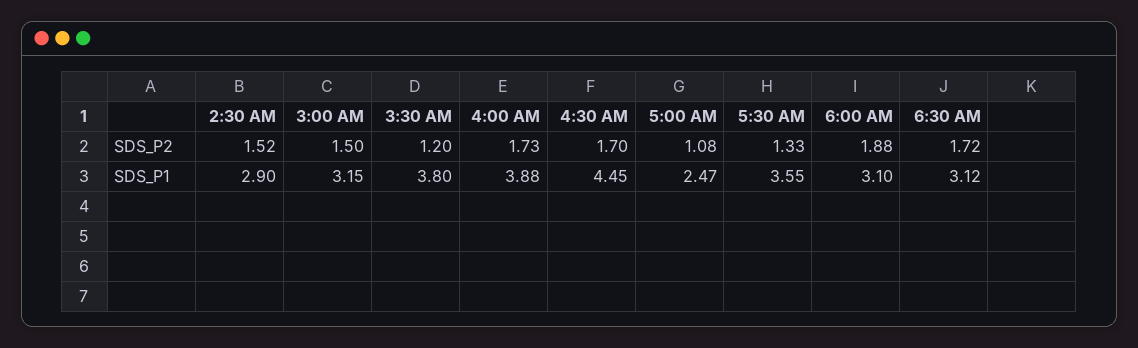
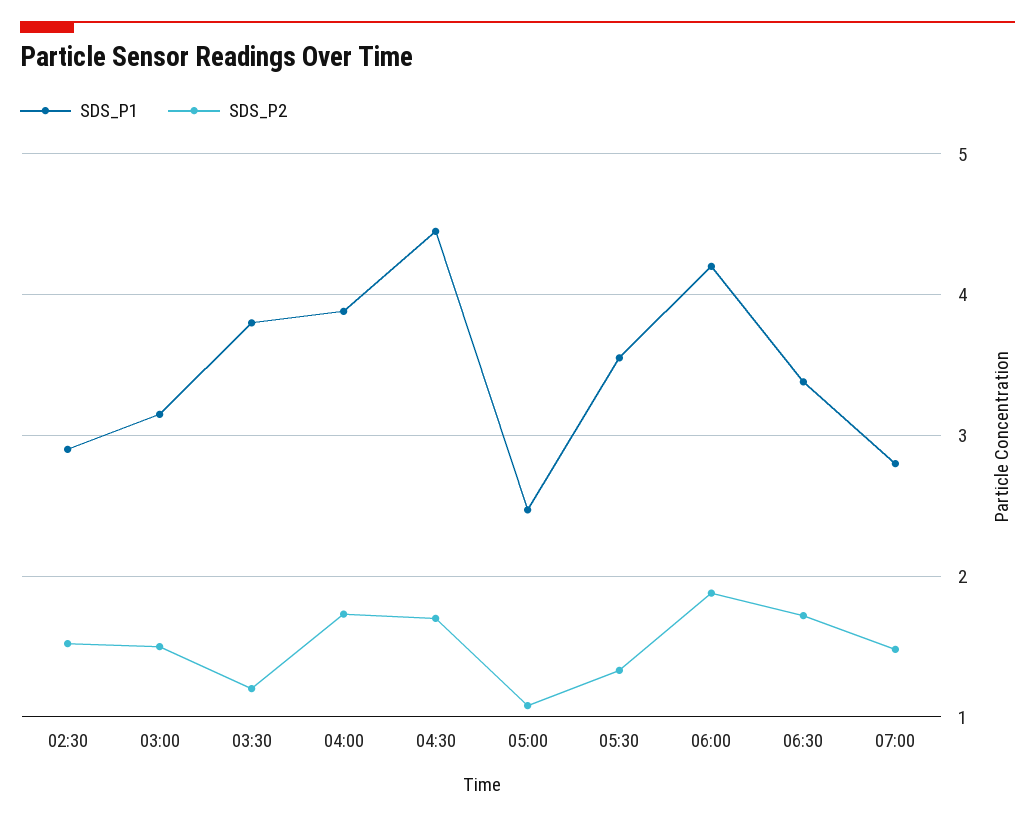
SDS_P1, 6:00 AM: 3.1 -> 4.2
SDS_P1, 6:30 AM: 3.12 -> 3.4
SDS_P1, 07:00: none -> 2.8
SDS_P2, 07:00: none -> 1.5

